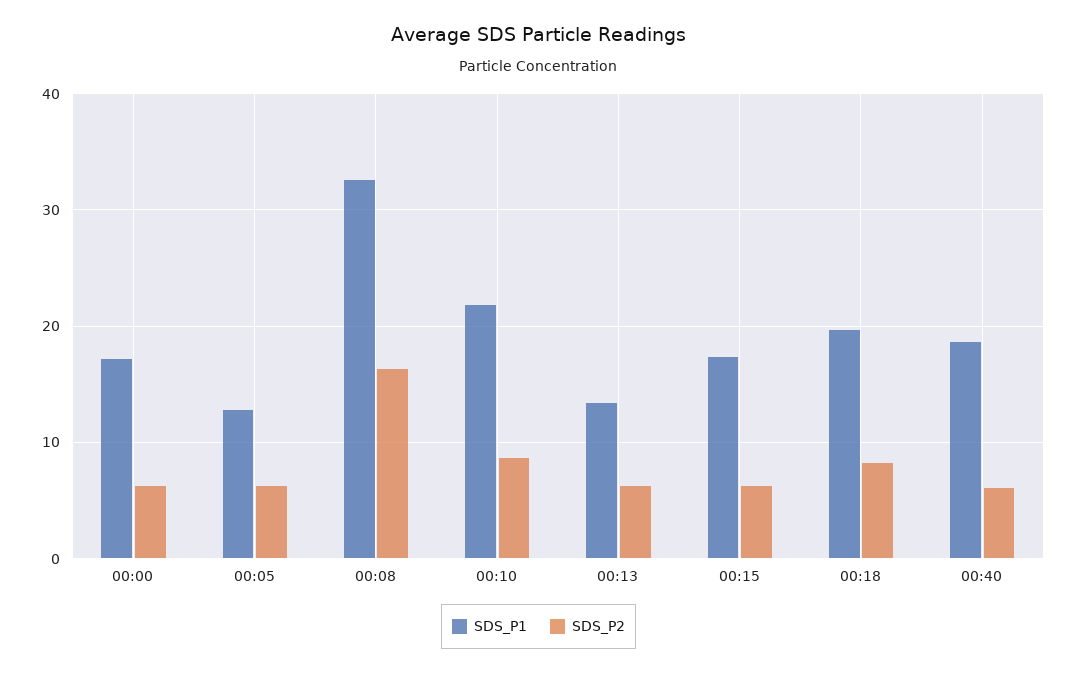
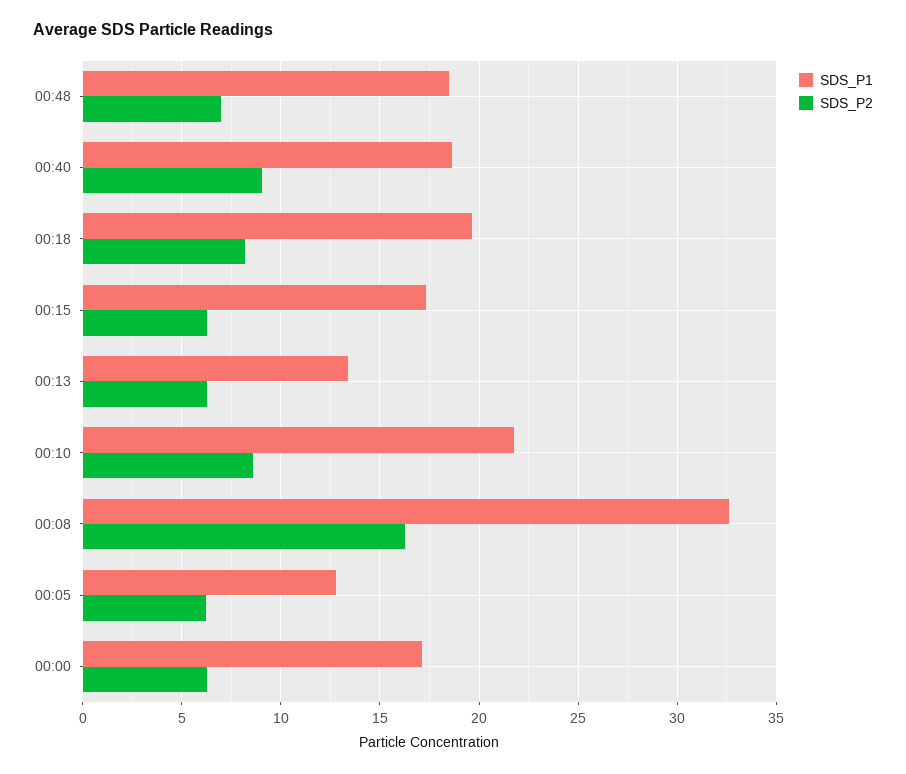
SDS_P2, 00:40: 6 -> 9
SDS_P1, 00:48: none -> 18.5
SDS_P2, 00:48: none -> 7

